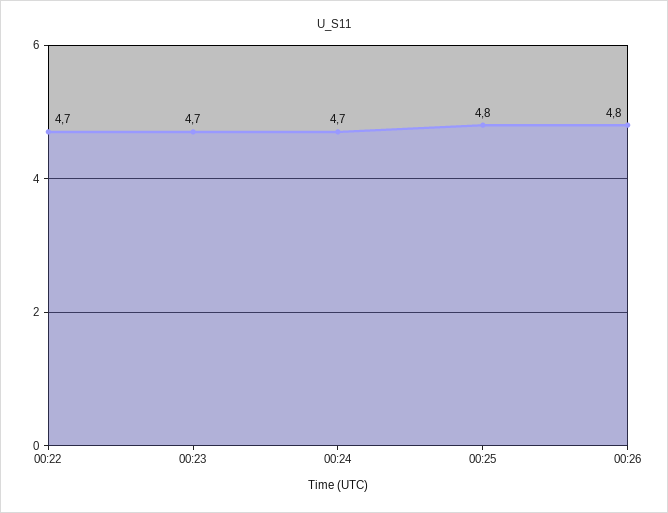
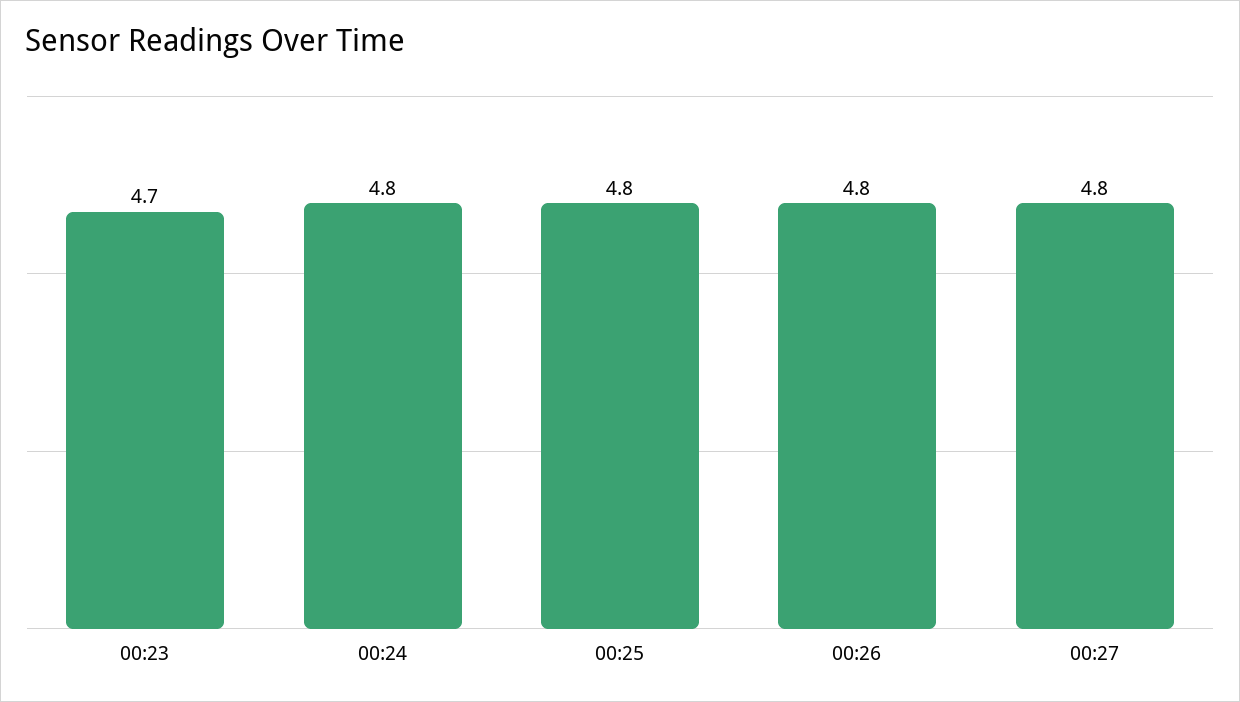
00:22: 4.7 -> none
00:24: 4.7 -> 4.8
00:27: none -> 4.8

